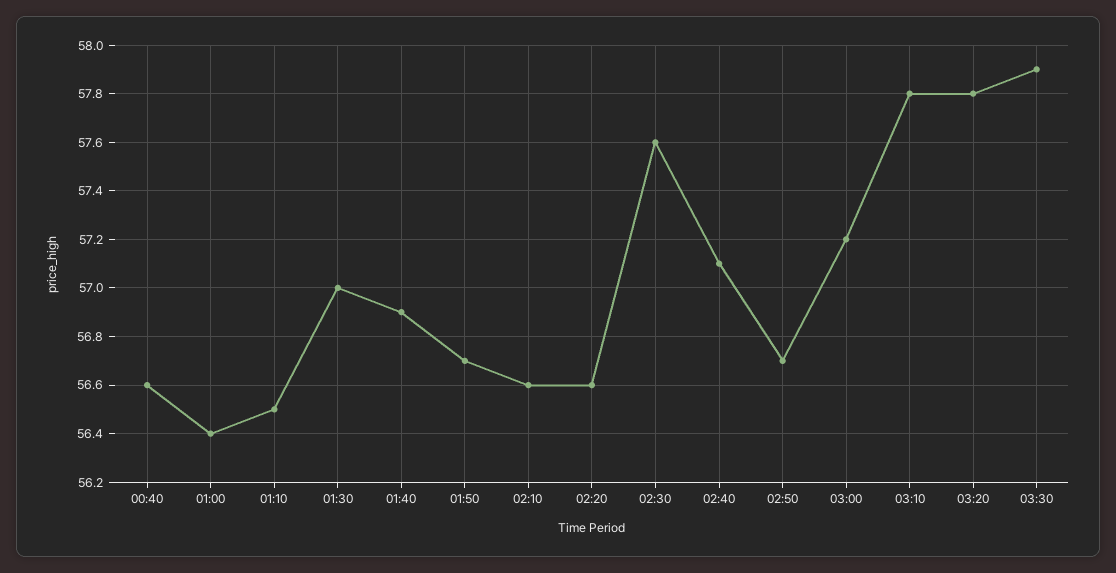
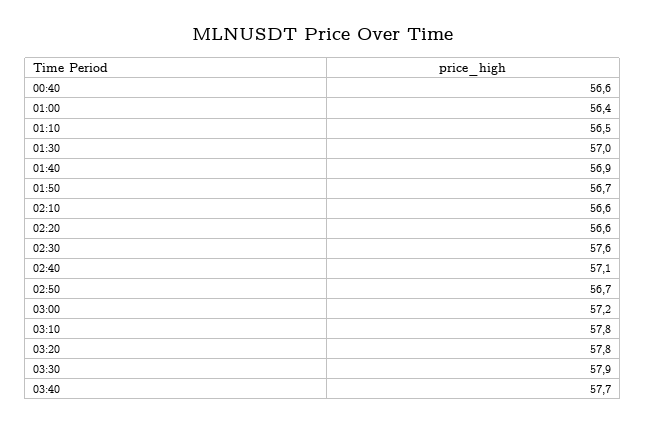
03:40: none -> 57.7

